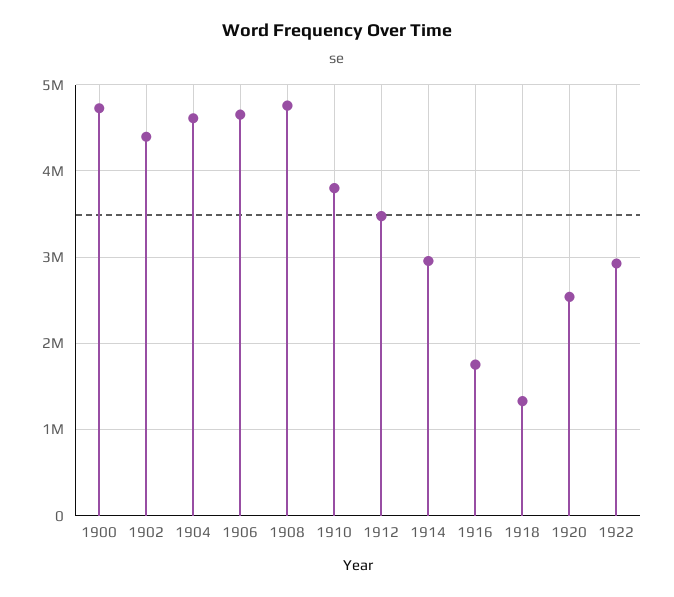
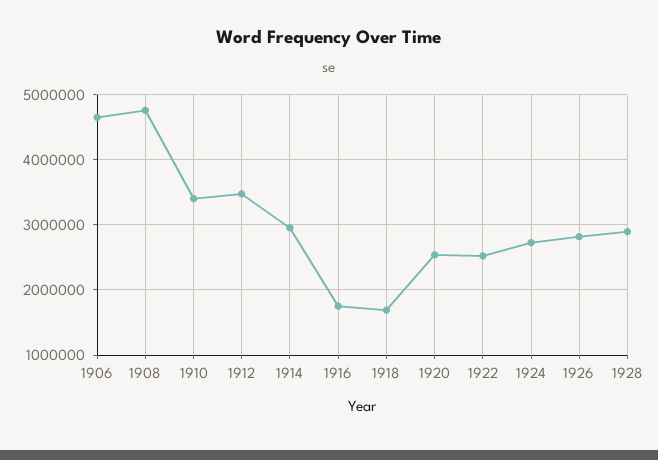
1900: 4700000 -> none
1902: 4400000 -> none
1904: 4600000 -> none
1910: 3800000 -> 3400000
1918: 1300000 -> 1700000
1922: 2900000 -> 2500000
1924: none -> 2700000
1926: none -> 2800000
1928: none -> 2900000

